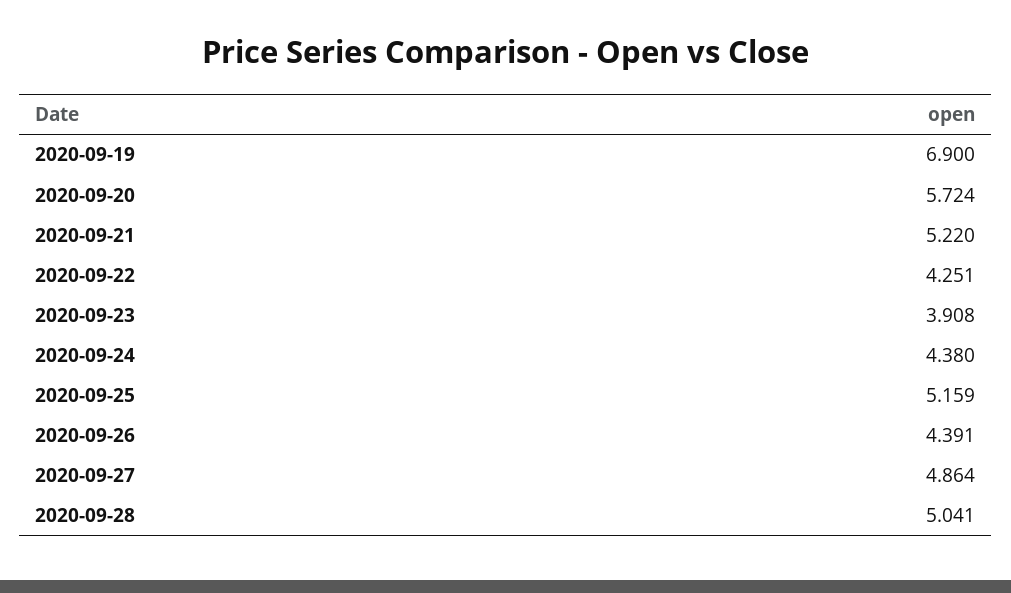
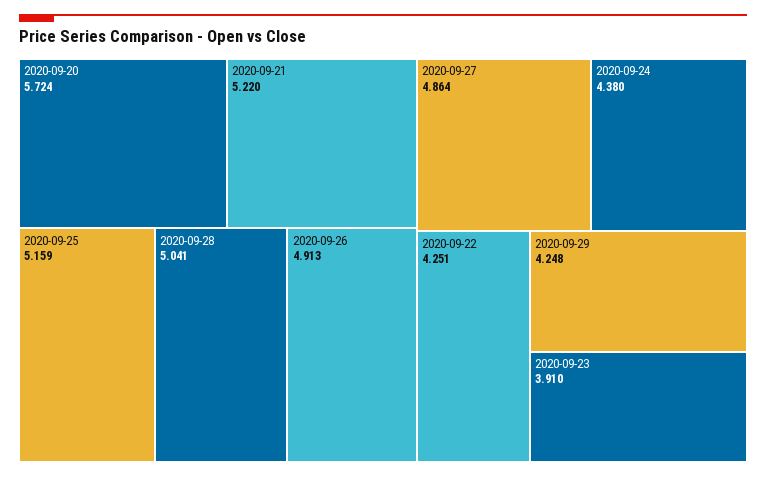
2020-09-19: 6.9 -> none
2020-09-23: 3.908 -> 3.91
2020-09-26: 4.391 -> 4.913
2020-09-29: none -> 4.248

